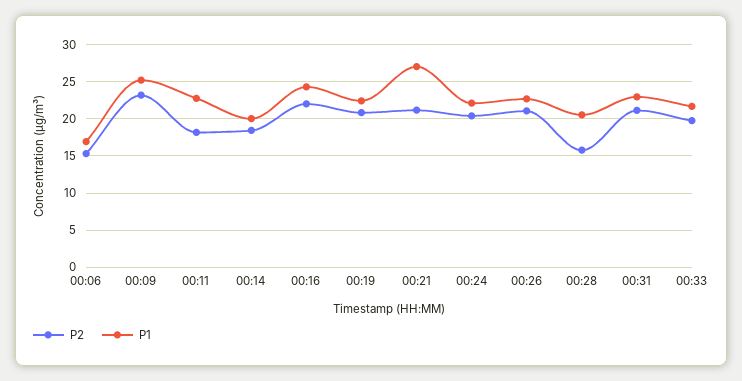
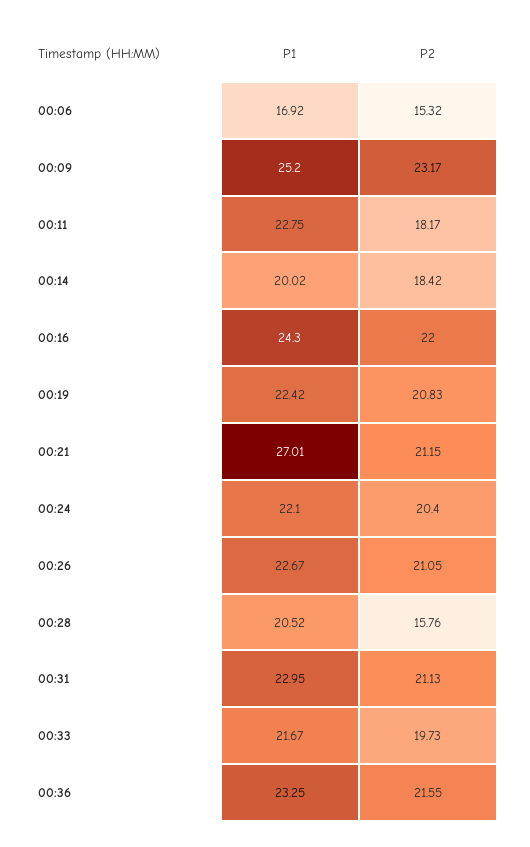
P1, 00:36: none -> 23.25
P2, 00:36: none -> 21.55

